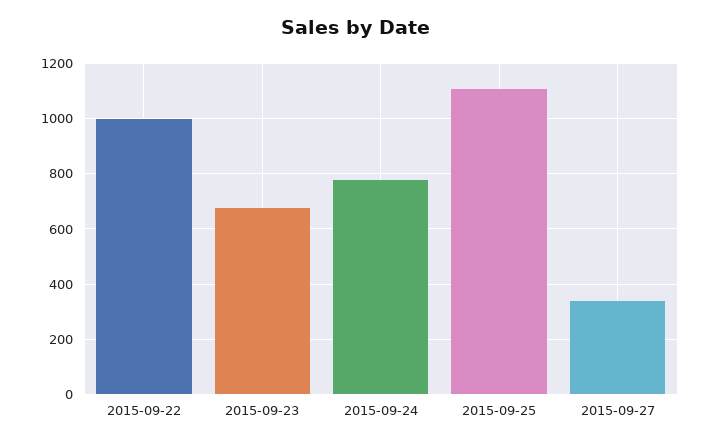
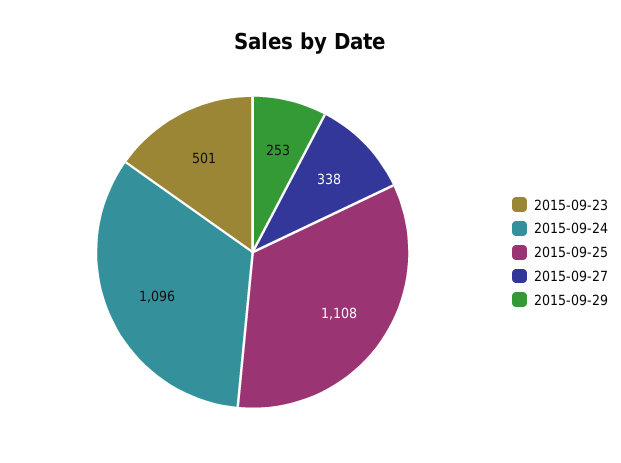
2015-09-22: 1000 -> none
2015-09-23: 675 -> 501
2015-09-24: 775 -> 1096
2015-09-29: none -> 253

